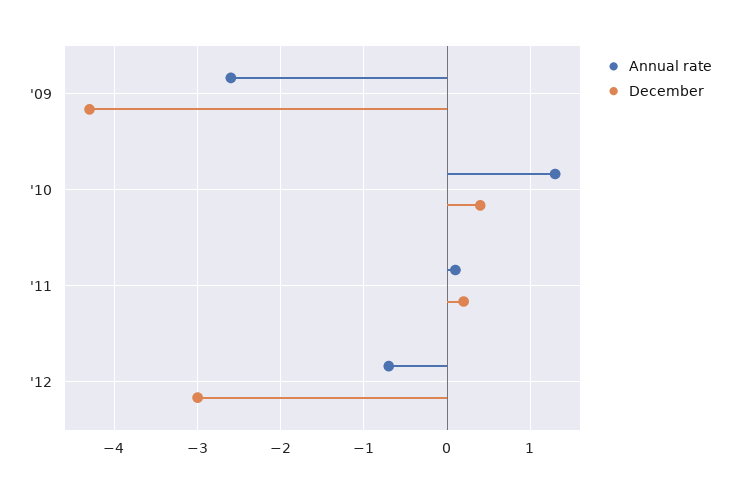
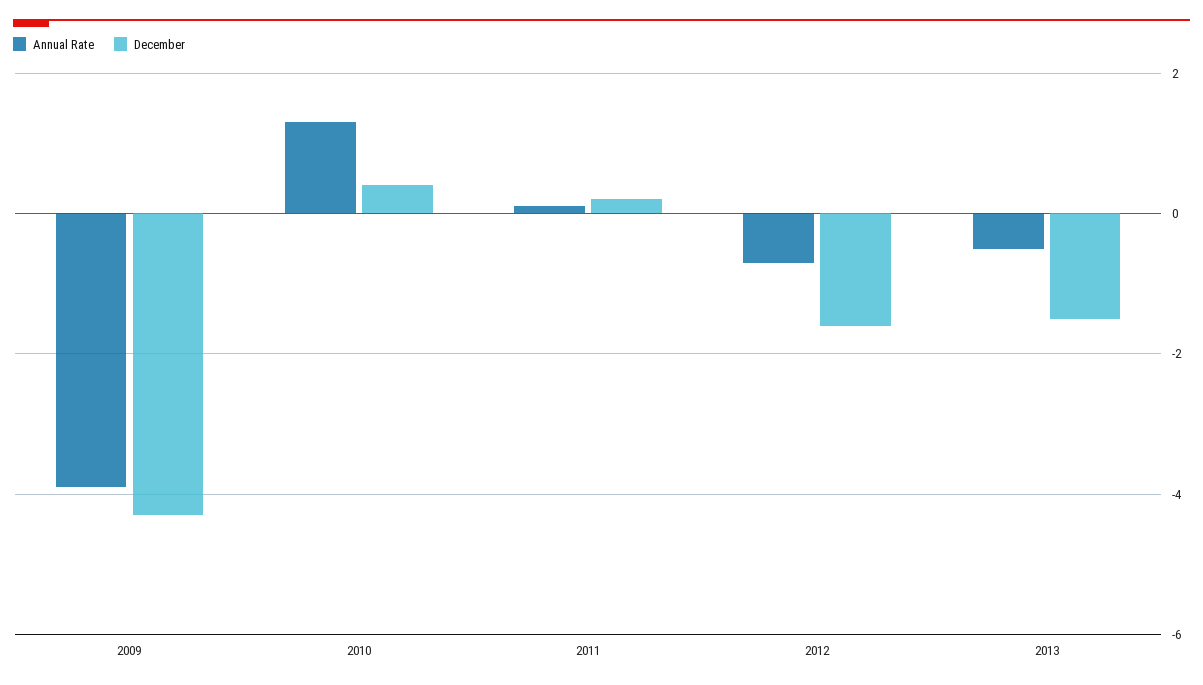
Annual rate, '09: -2.6 -> -4
December, '12: -3 -> -1.5
Annual rate, 2013: none -> -0.5
December, 2013: none -> -1.5

